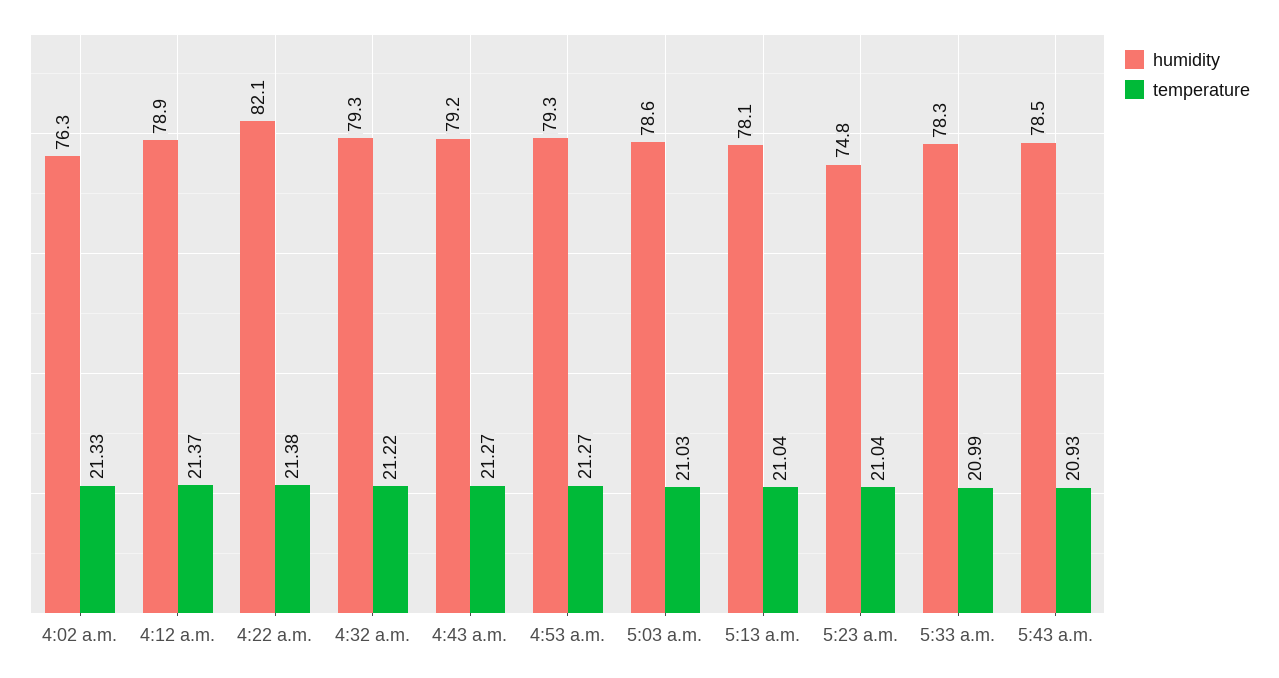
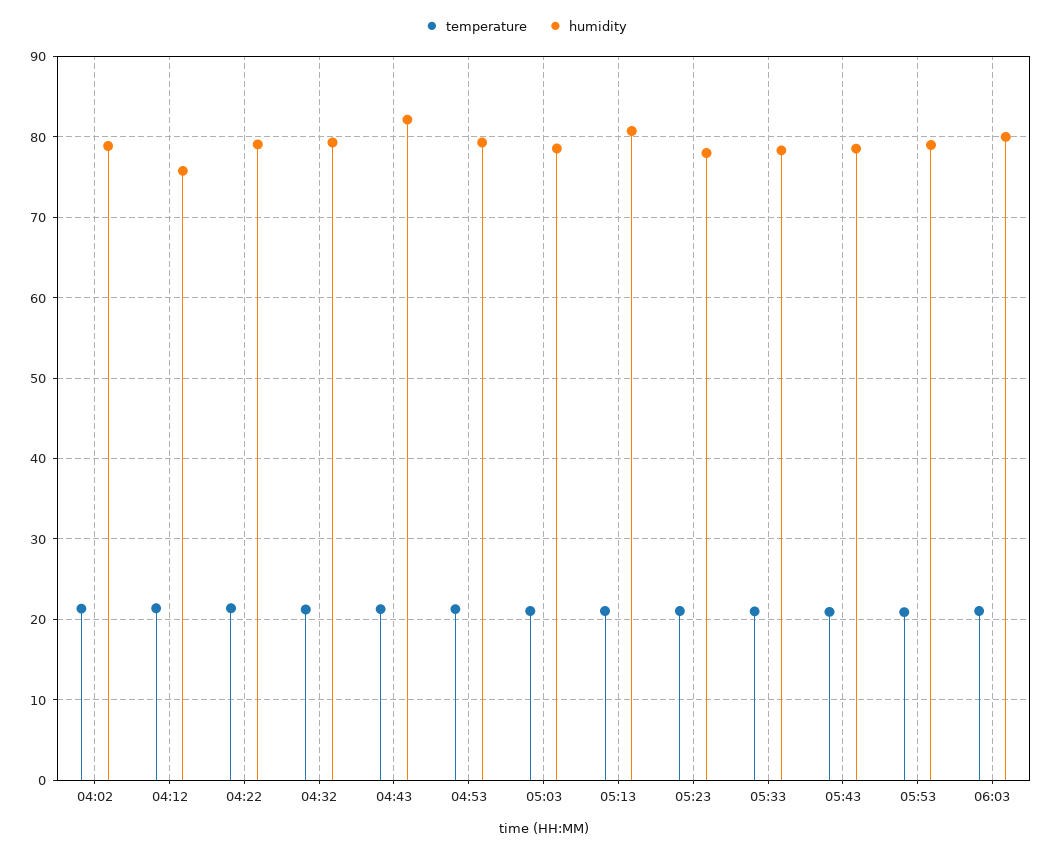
humidity, 4:02 a.m.: 76.3 -> 79
humidity, 4:12 a.m.: 78.9 -> 76
humidity, 4:22 a.m.: 82.1 -> 79
humidity, 4:43 a.m.: 79.2 -> 82
humidity, 5:13 a.m.: 78.1 -> 81
humidity, 5:23 a.m.: 74.8 -> 78
temperature, 05:53: none -> 21
humidity, 05:53: none -> 79
temperature, 06:03: none -> 21
humidity, 06:03: none -> 80

